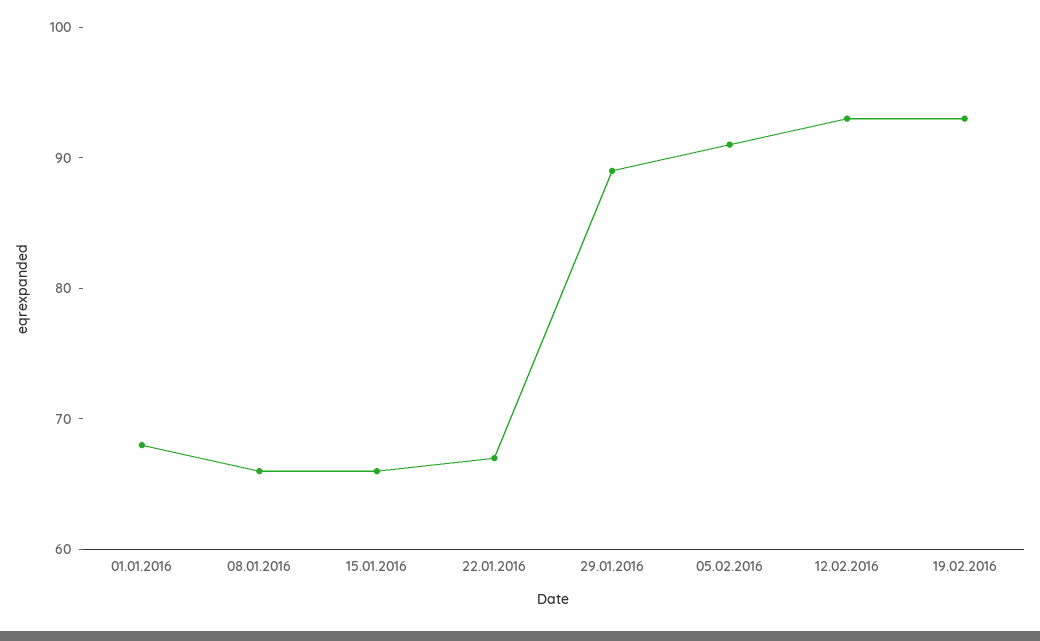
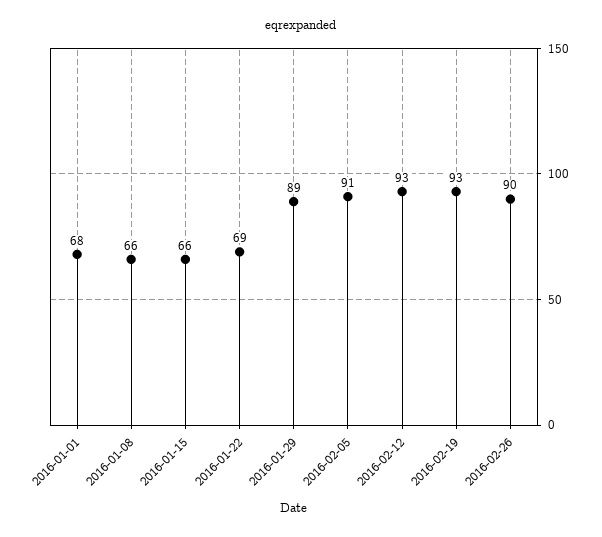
22.01.2016: 67 -> 69
2016-02-26: none -> 90

